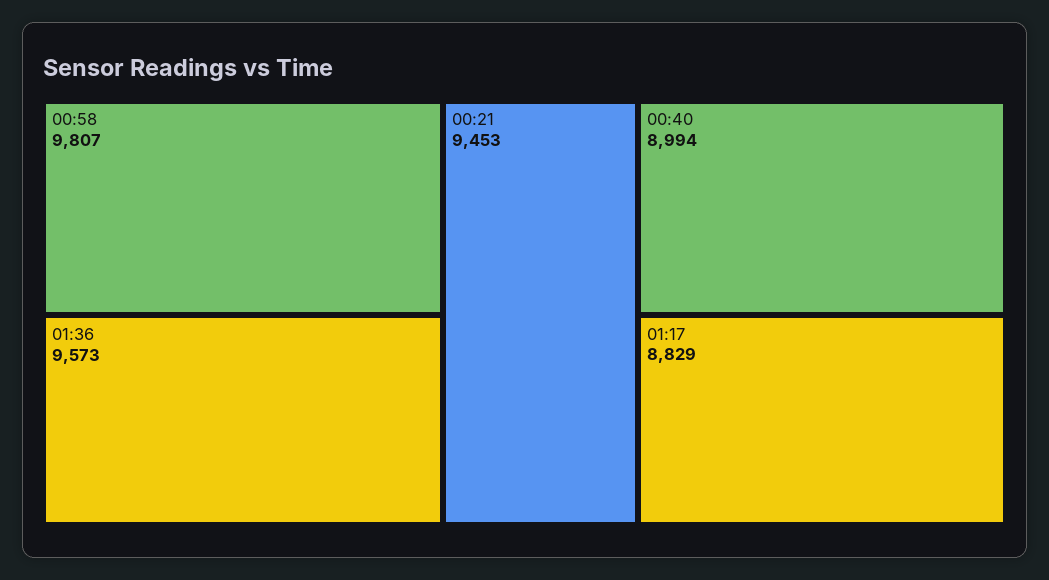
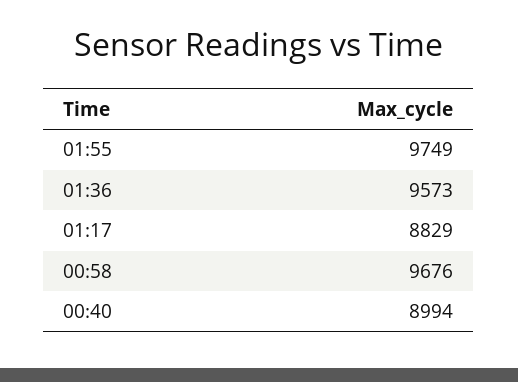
00:58: 9807 -> 9676
00:21: 9453 -> none
01:55: none -> 9749

